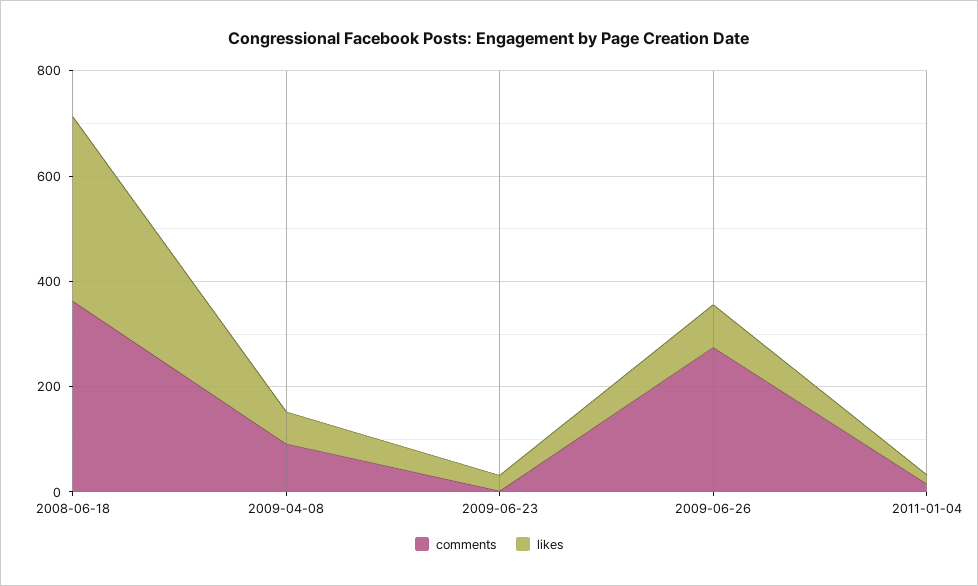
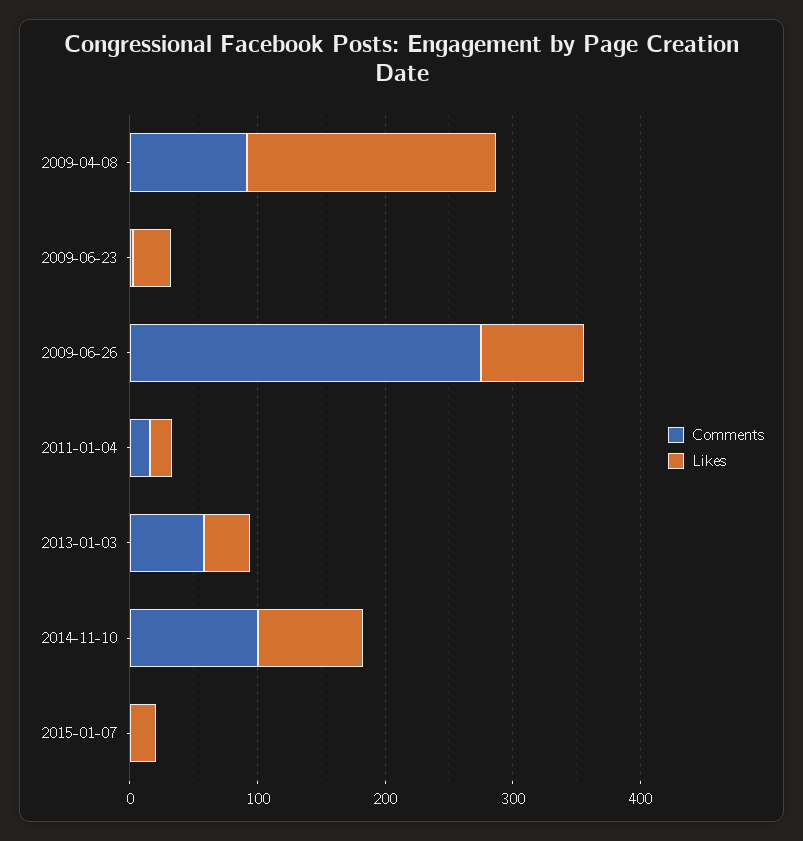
comments, 2008-06-18: 350 -> none
likes, 2008-06-18: 350 -> none
likes, 2009-04-08: 50 -> 200
comments, 2013-01-03: none -> 60
likes, 2013-01-03: none -> 40
comments, 2014-11-10: none -> 100
likes, 2014-11-10: none -> 80
comments, 2015-01-07: none -> 0
likes, 2015-01-07: none -> 20

